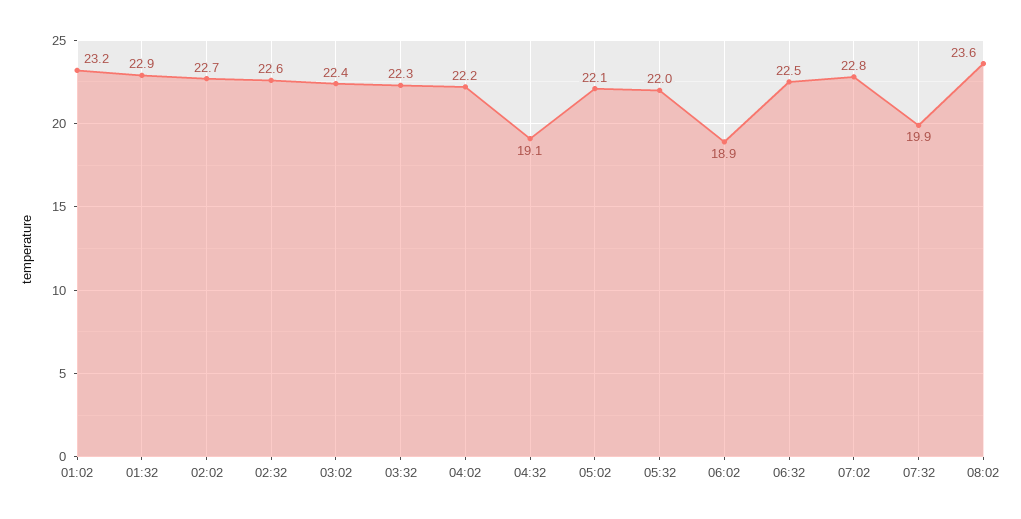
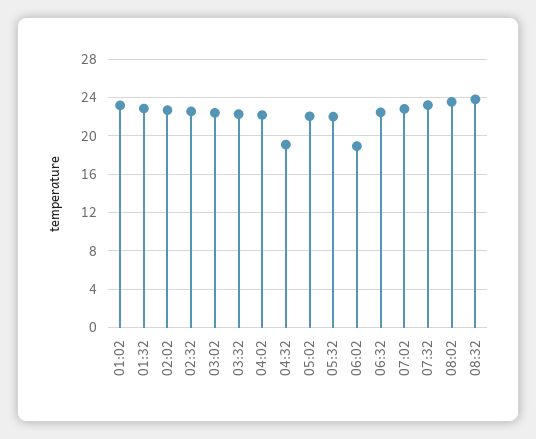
07:32: 19.9 -> 23
08:32: none -> 24

